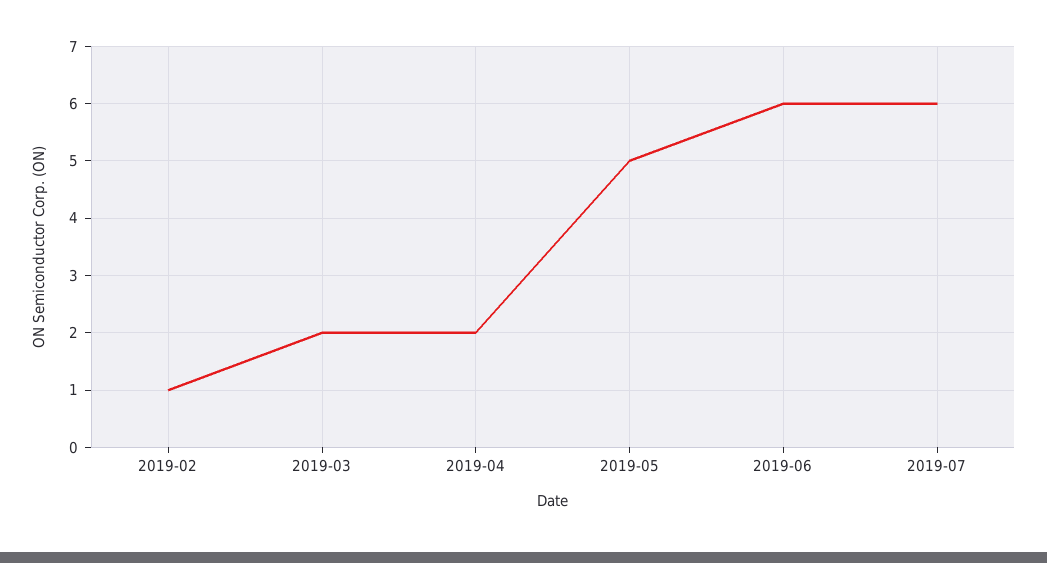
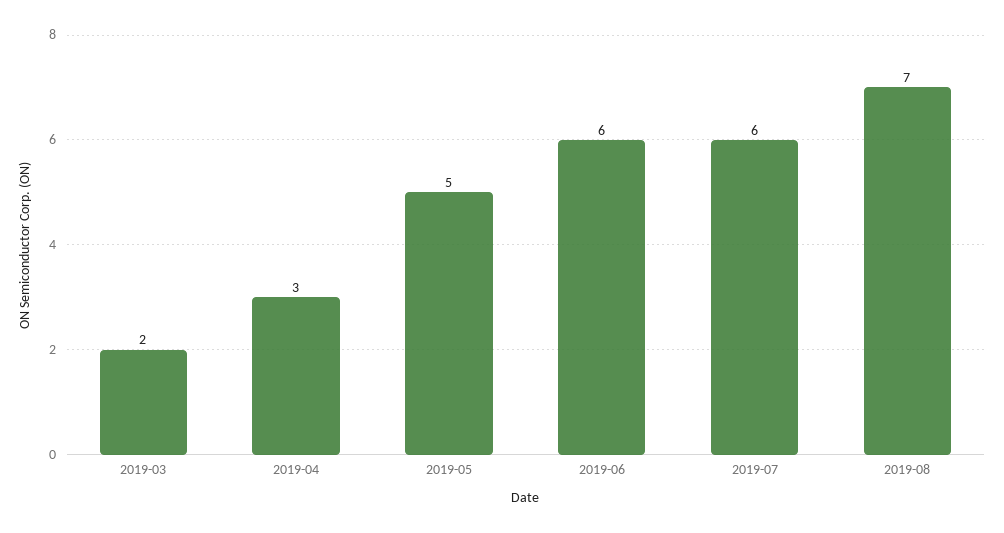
2019-02: 1 -> none
2019-04: 2 -> 3
2019-08: none -> 7

